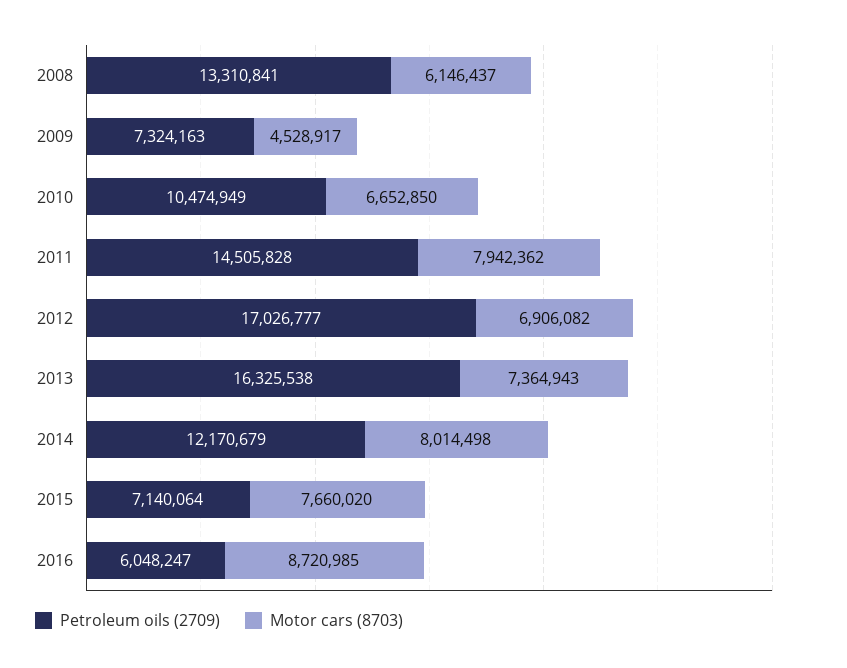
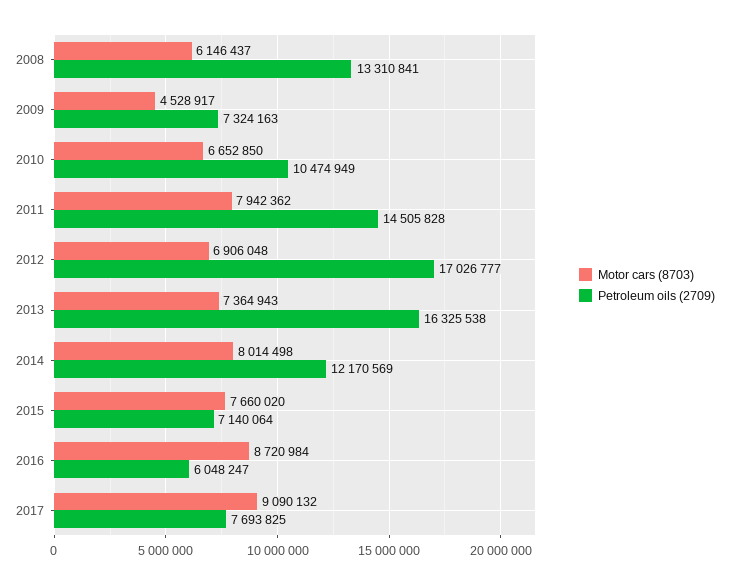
Motor cars (8703), 2012: 6906082 -> 6906048
Petroleum oils (2709), 2014: 12170679 -> 12170569
Motor cars (8703), 2016: 8720985 -> 8720984
Motor cars (8703), 2017: none -> 9090132
Petroleum oils (2709), 2017: none -> 7693825

